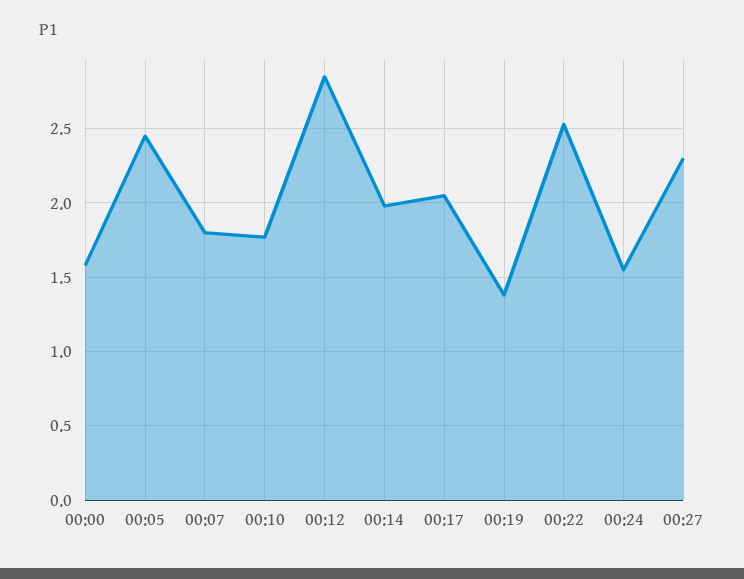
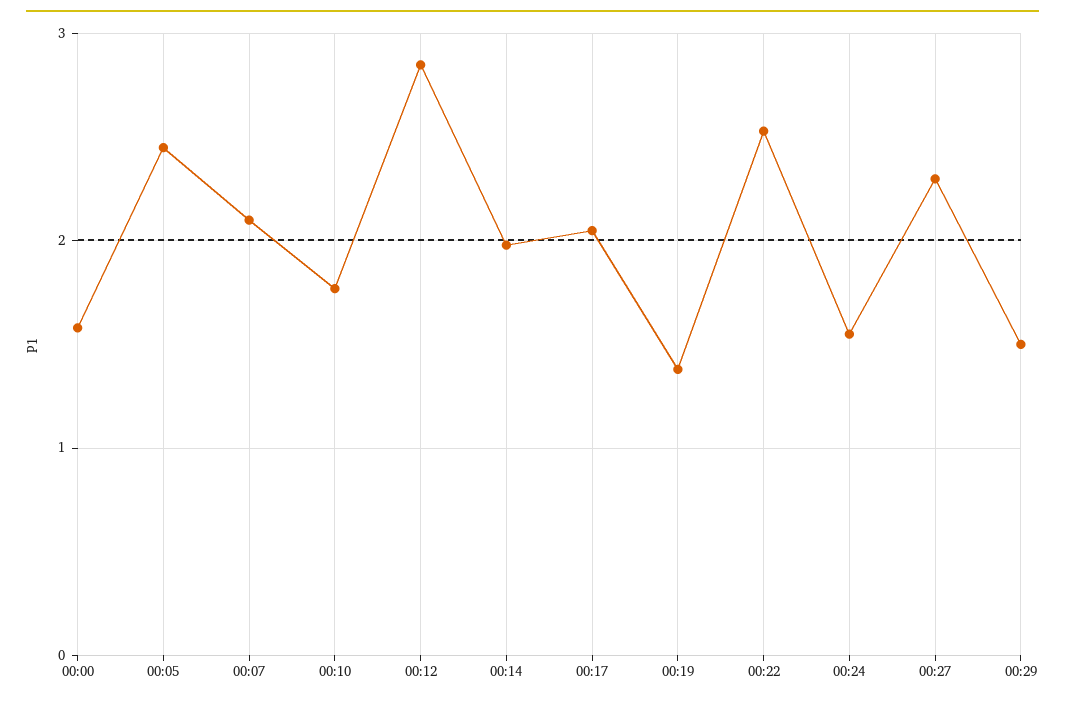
00:07: 1.8 -> 2.1
00:29: none -> 1.5

